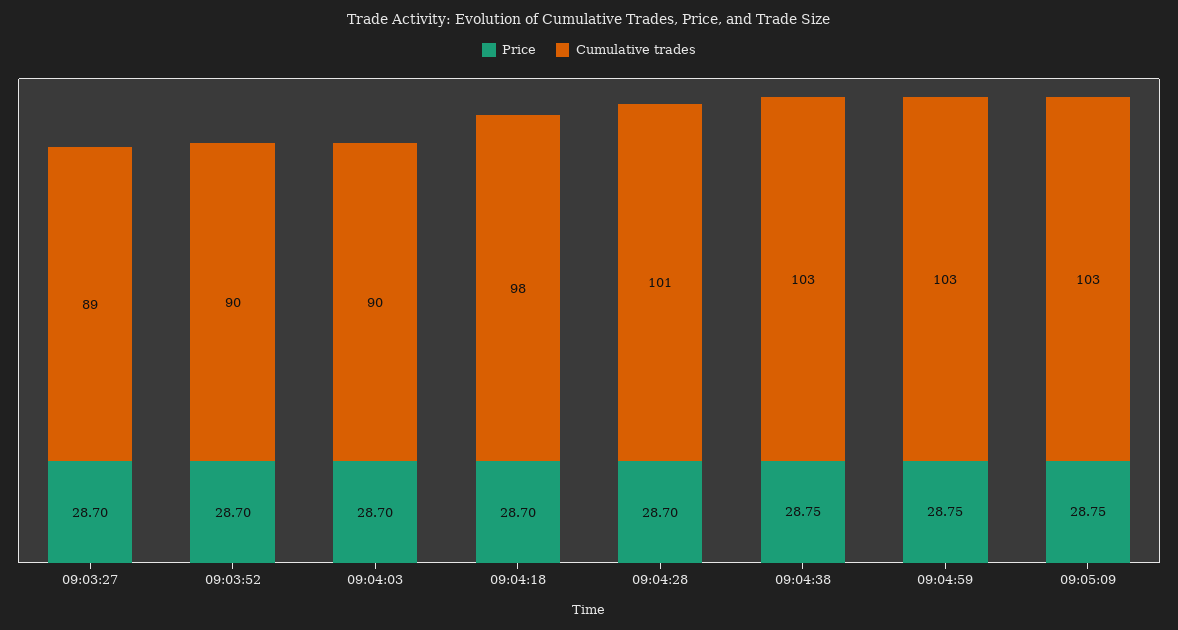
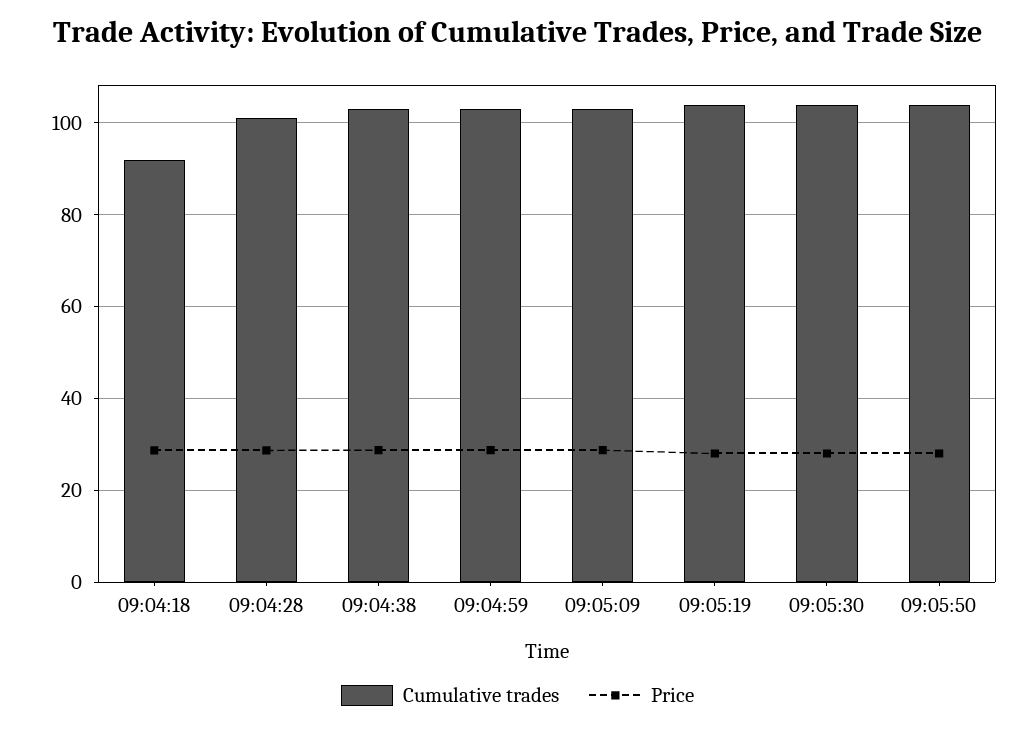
Price, 09:03:27: 28.7 -> none
Cumulative trades, 09:03:27: 89 -> none
Price, 09:03:52: 28.7 -> none
Cumulative trades, 09:03:52: 90 -> none
Price, 09:04:03: 28.7 -> none
Cumulative trades, 09:04:03: 90 -> none
Cumulative trades, 09:04:18: 98 -> 92
Cumulative trades, 09:05:19: none -> 104
Price, 09:05:19: none -> 28
Cumulative trades, 09:05:30: none -> 104
Price, 09:05:30: none -> 28
Cumulative trades, 09:05:50: none -> 104
Price, 09:05:50: none -> 28

